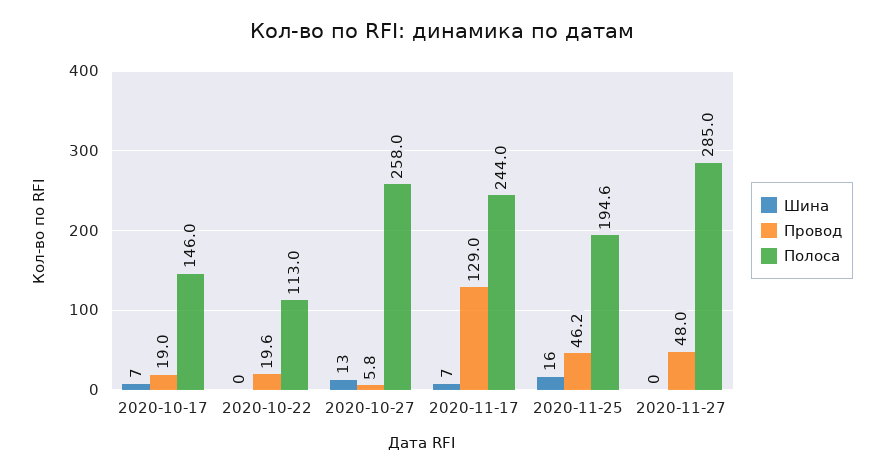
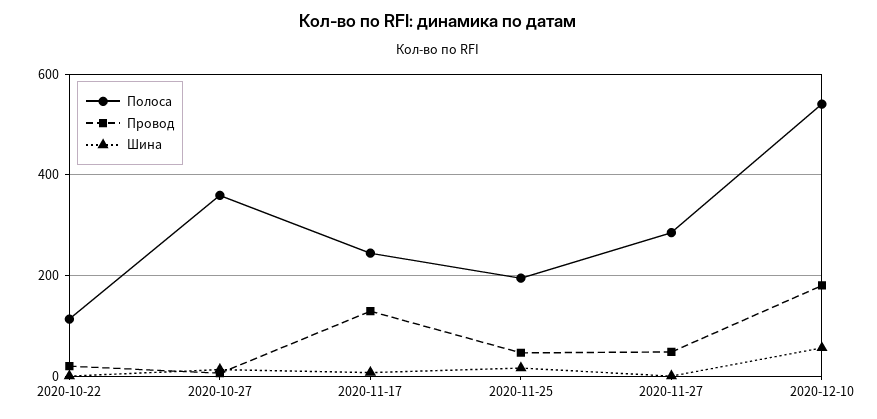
Шина, 2020-10-17: 7 -> none
Провод, 2020-10-17: 19 -> none
Полоса, 2020-10-17: 146 -> none
Полоса, 2020-10-27: 258 -> 360
Полоса, 2020-12-10: none -> 540
Провод, 2020-12-10: none -> 180
Шина, 2020-12-10: none -> 60

